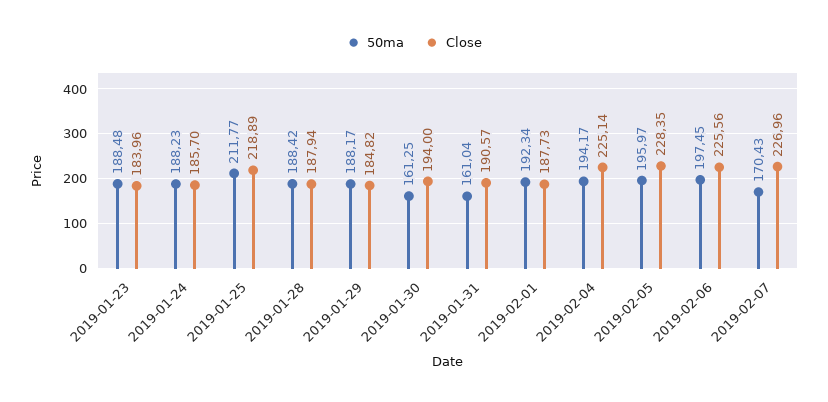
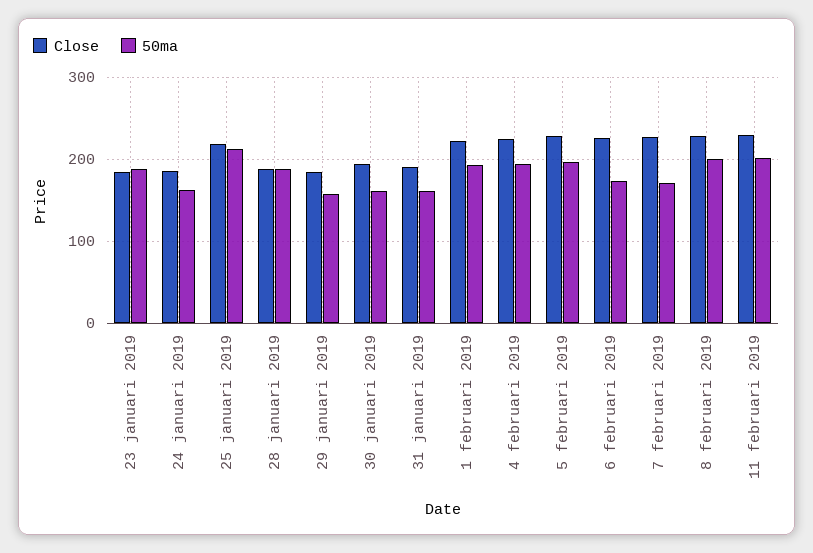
50ma, 2019-01-24: 188.23 -> 160
50ma, 2019-01-29: 188.17 -> 160
Close, 2019-02-01: 187.73 -> 220
50ma, 2019-02-06: 197.45 -> 170
Close, 8 februari 2019: none -> 230
50ma, 8 februari 2019: none -> 200
Close, 11 februari 2019: none -> 230
50ma, 11 februari 2019: none -> 200

